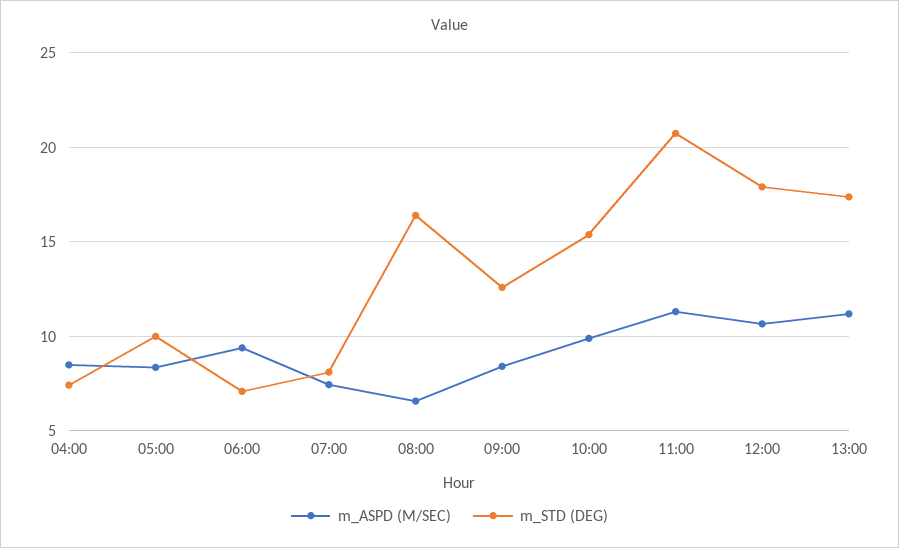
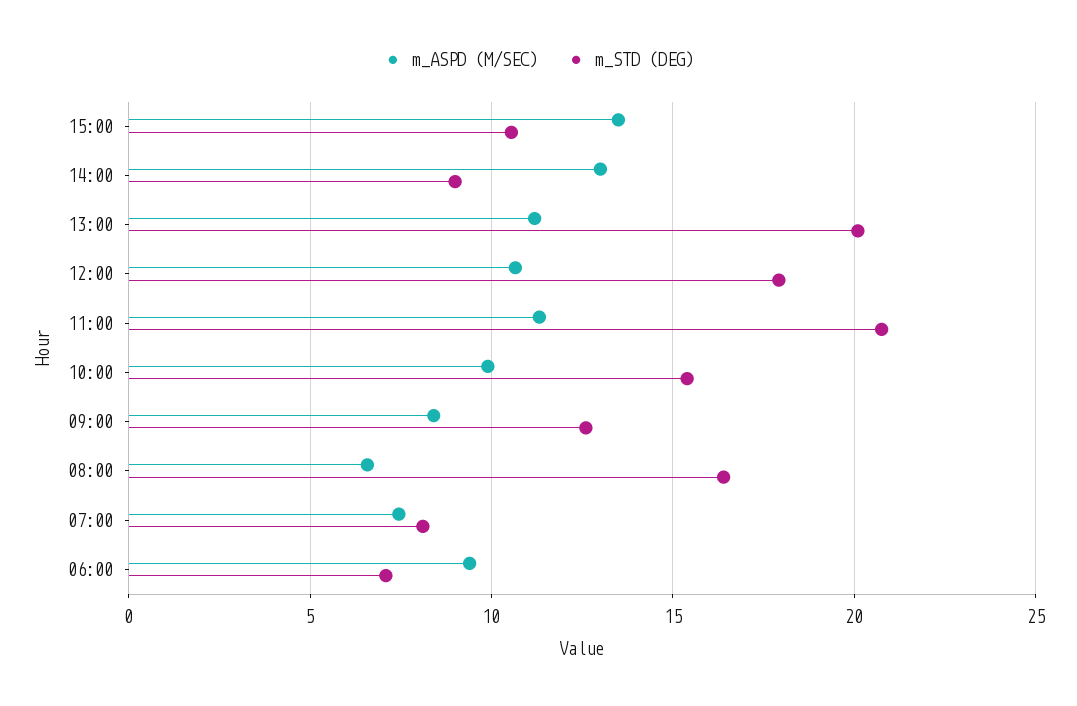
m_ASPD (M/SEC), 04:00: 8.5 -> none
m_STD (DEG), 04:00: 7.5 -> none
m_ASPD (M/SEC), 05:00: 8.5 -> none
m_STD (DEG), 05:00: 10 -> none
m_STD (DEG), 13:00: 17.5 -> 20
m_ASPD (M/SEC), 15:00: none -> 13.5
m_STD (DEG), 15:00: none -> 10.5
m_ASPD (M/SEC), 14:00: none -> 13
m_STD (DEG), 14:00: none -> 9

